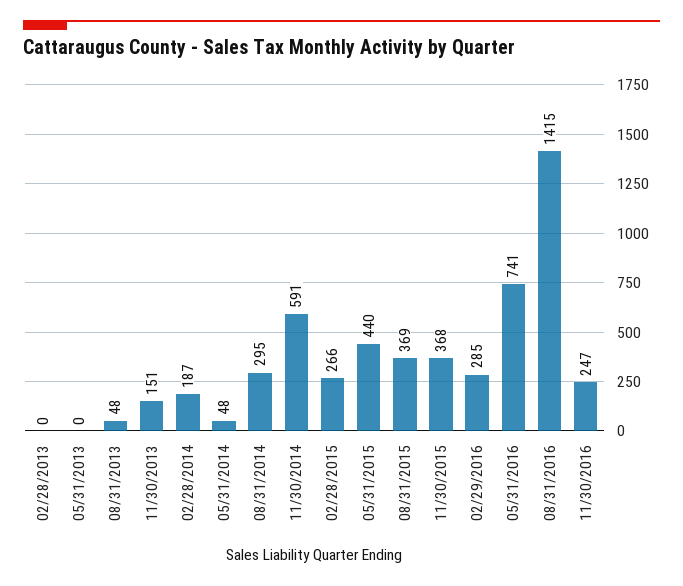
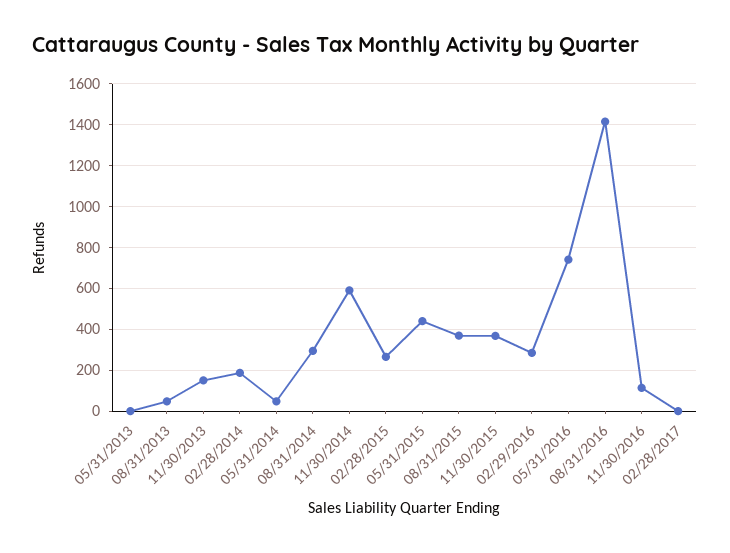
02/28/2013: 0 -> none
11/30/2016: 247 -> 100
02/28/2017: none -> 0

